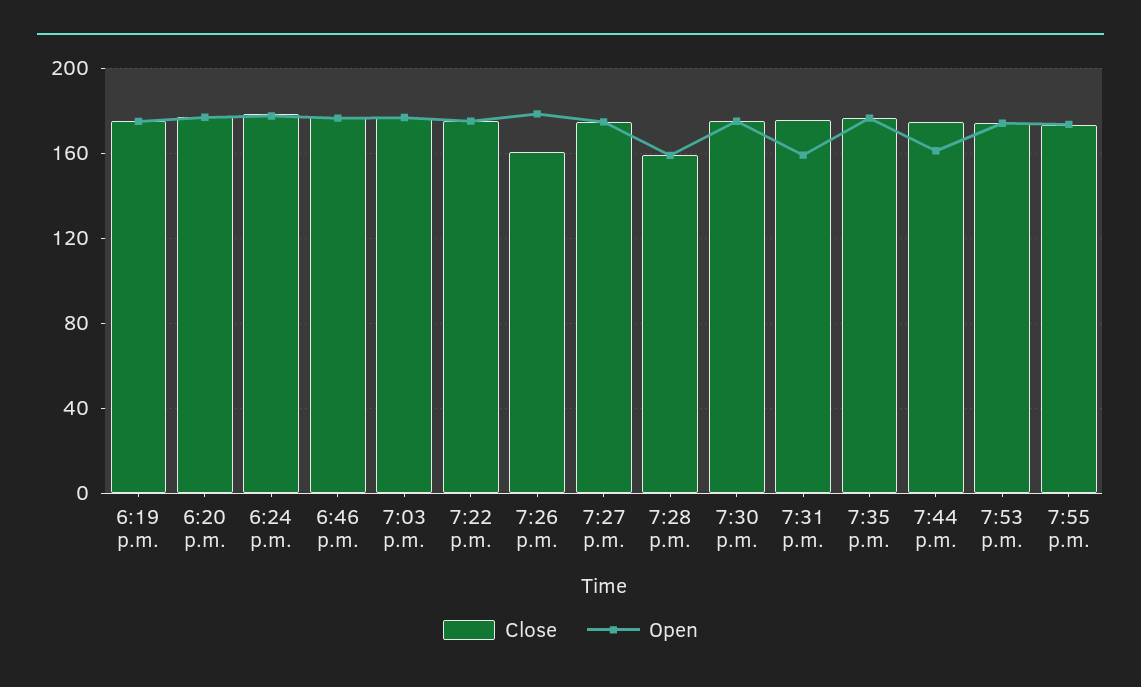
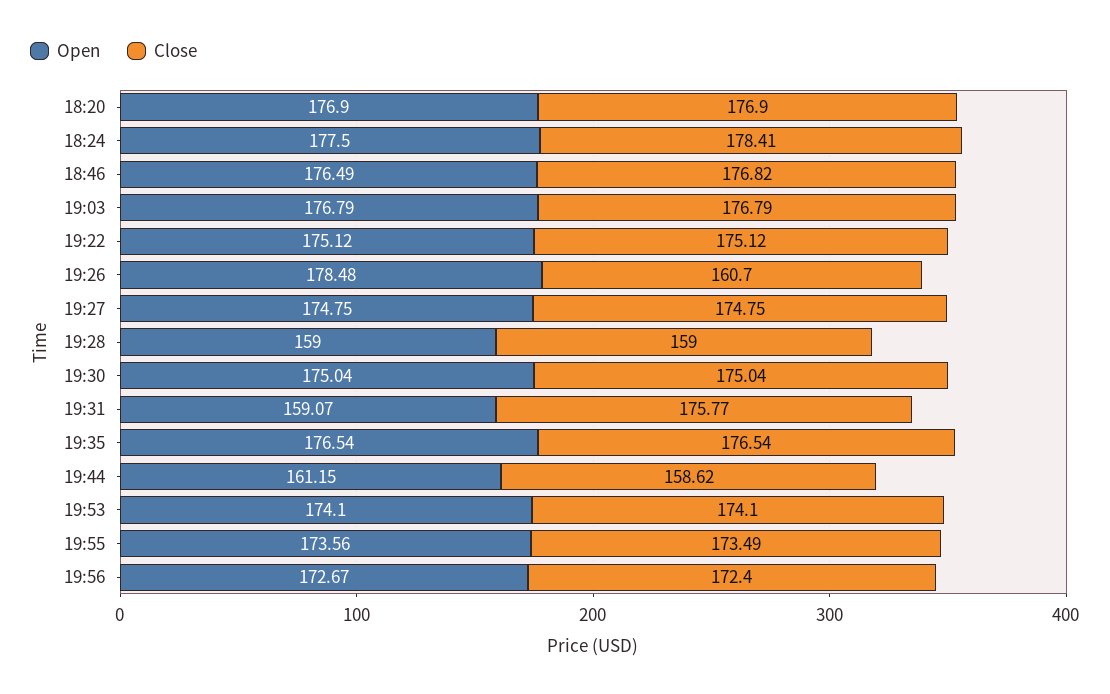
Close, 6:19 p.m.: 175 -> none
Open, 6:19 p.m.: 175 -> none
Close, 7:44 p.m.: 175 -> 158.62
Open, 19:56: none -> 172.67
Close, 19:56: none -> 172.4

